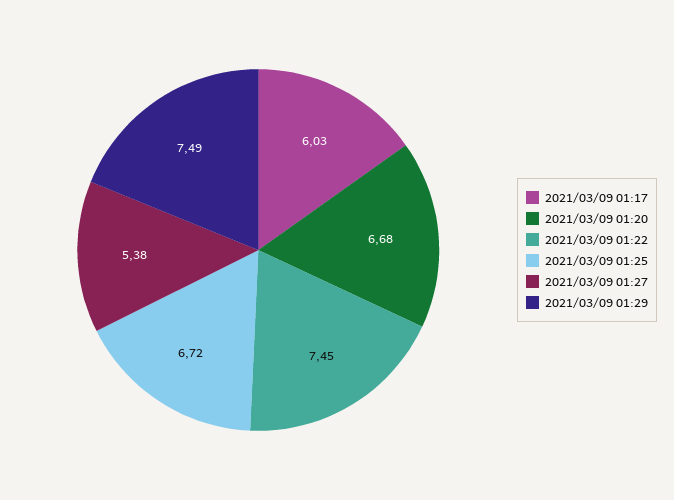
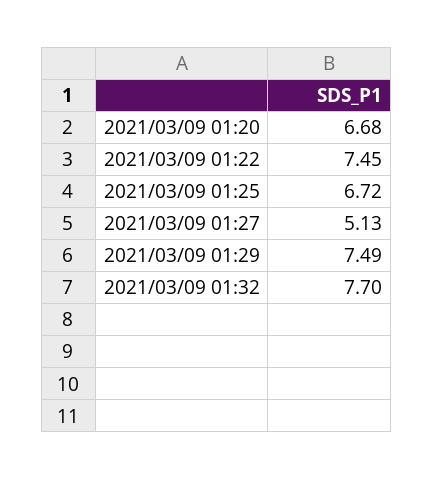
2021/03/09 01:17: 6.03 -> none
2021/03/09 01:27: 5.38 -> 5.13
2021/03/09 01:32: none -> 7.7

